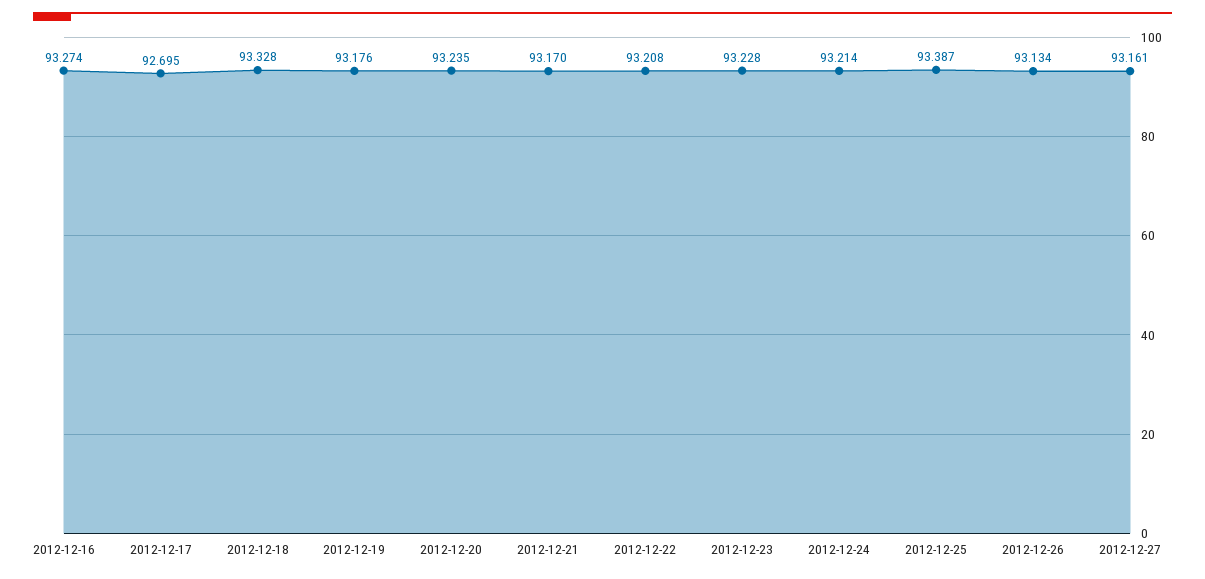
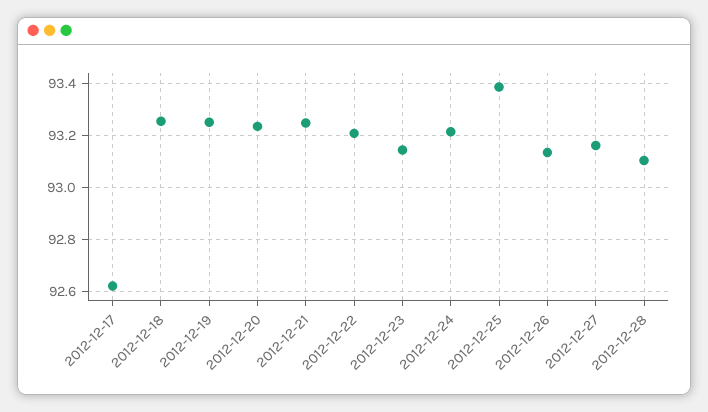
2012-12-16: 93.274 -> none
2012-12-17: 92.695 -> 92.625
2012-12-18: 93.328 -> 93.25
2012-12-19: 93.176 -> 93.25
2012-12-21: 93.17 -> 93.25
2012-12-23: 93.228 -> 93.15
2012-12-28: none -> 93.1

